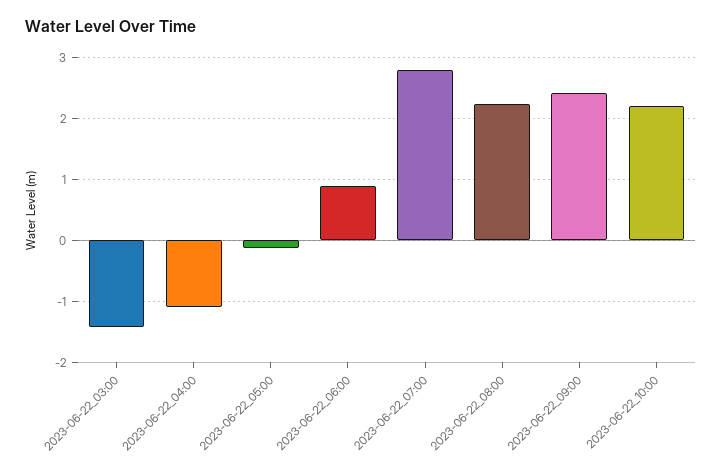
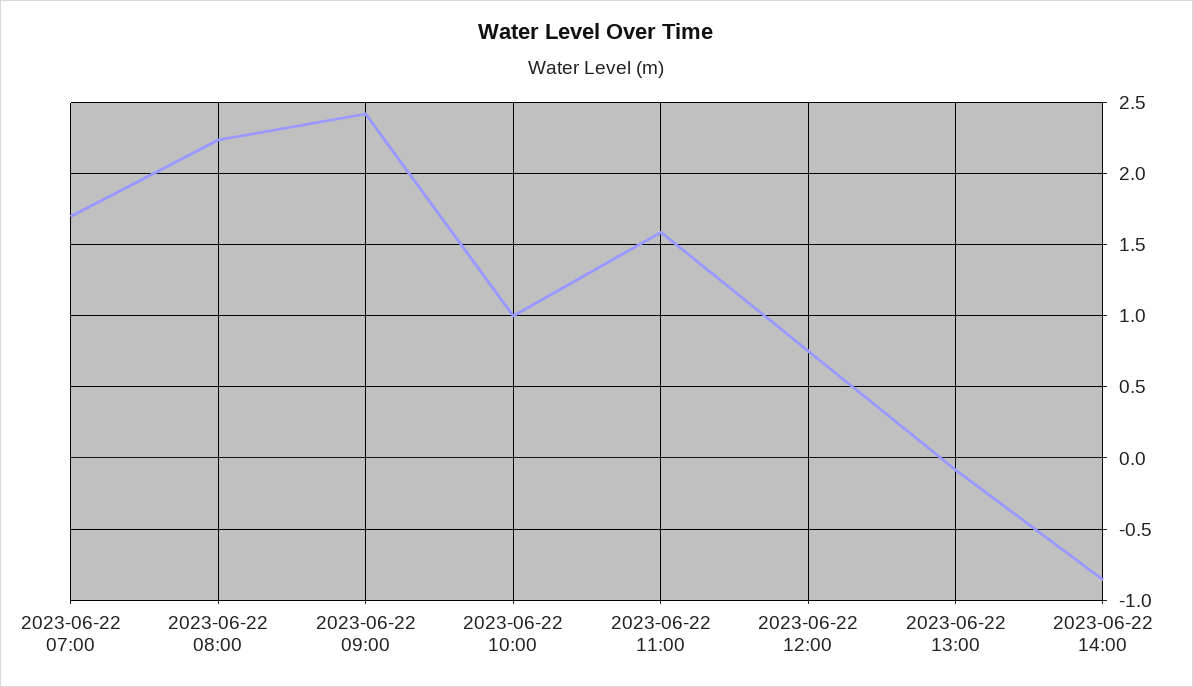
2023-06-22_03:00: -1.4 -> none
2023-06-22_04:00: -1.1 -> none
2023-06-22_05:00: -0.1 -> none
2023-06-22_06:00: 0.9 -> none
2023-06-22_07:00: 2.8 -> 1.7
2023-06-22_10:00: 2.2 -> 1
2023-06-22 11:00: none -> 1.6
2023-06-22 12:00: none -> 0.75
2023-06-22 13:00: none -> -0.1
2023-06-22 14:00: none -> -0.85

